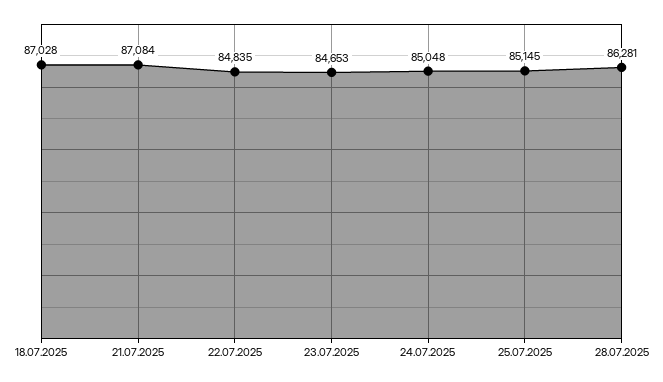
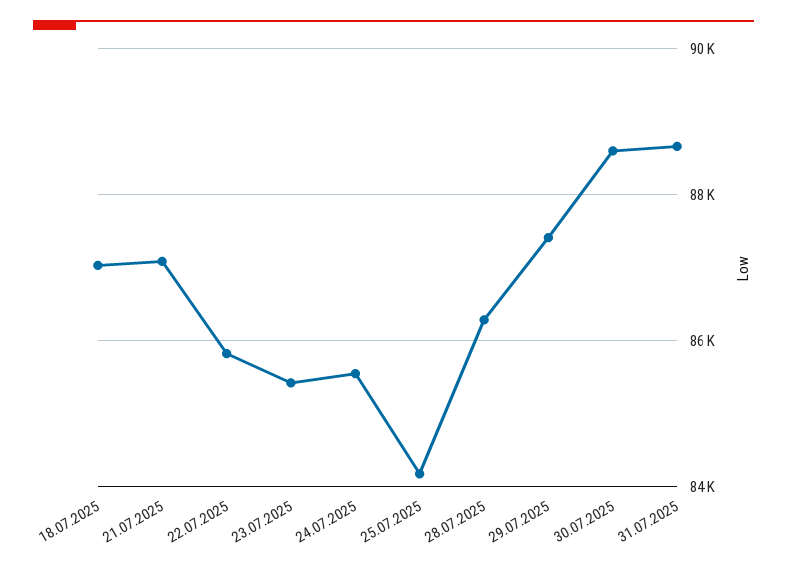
22.07.2025: 84835 -> 85800
23.07.2025: 84653 -> 85400
24.07.2025: 85048 -> 85600
25.07.2025: 85145 -> 84200
29.07.2025: none -> 87400
30.07.2025: none -> 88600
31.07.2025: none -> 88600

